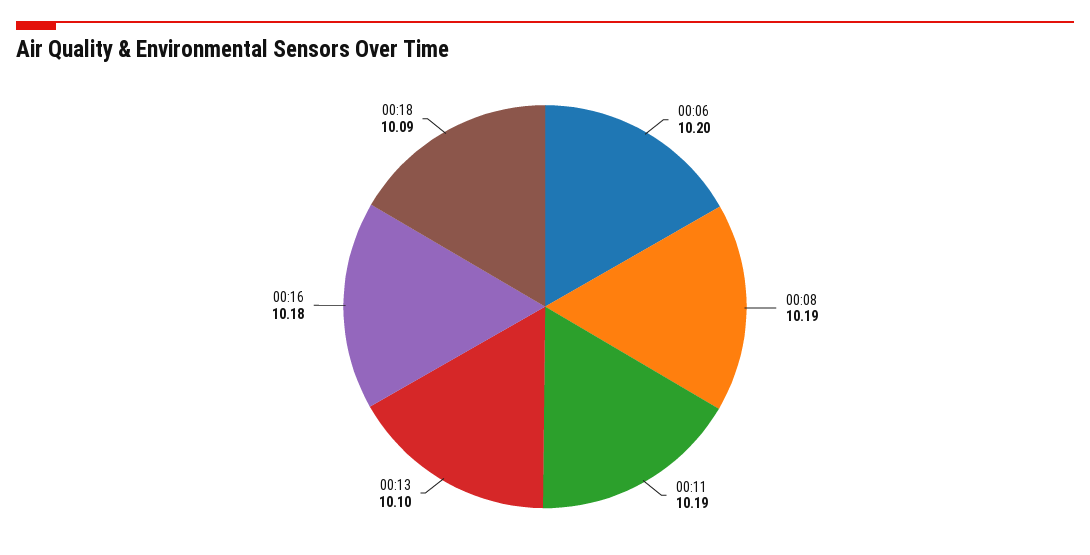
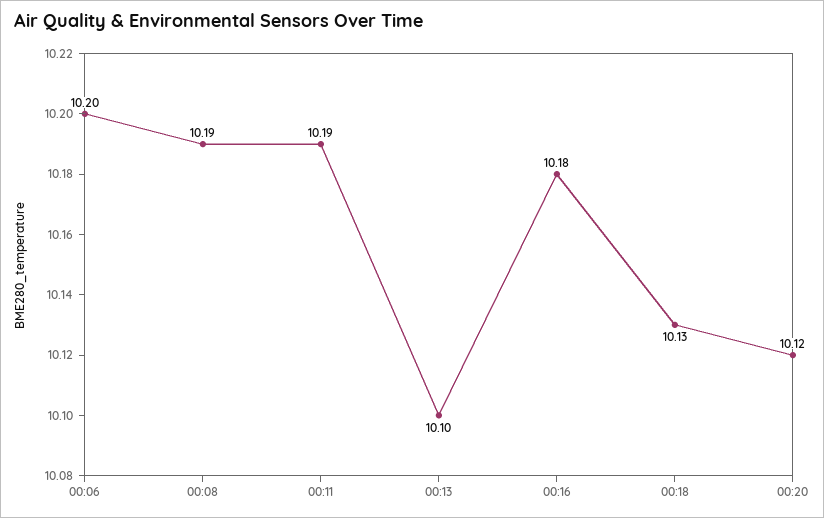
00:18: 10.09 -> 10.13
00:20: none -> 10.12

